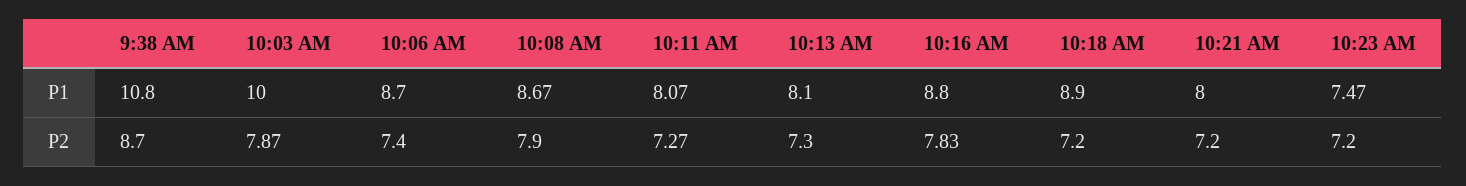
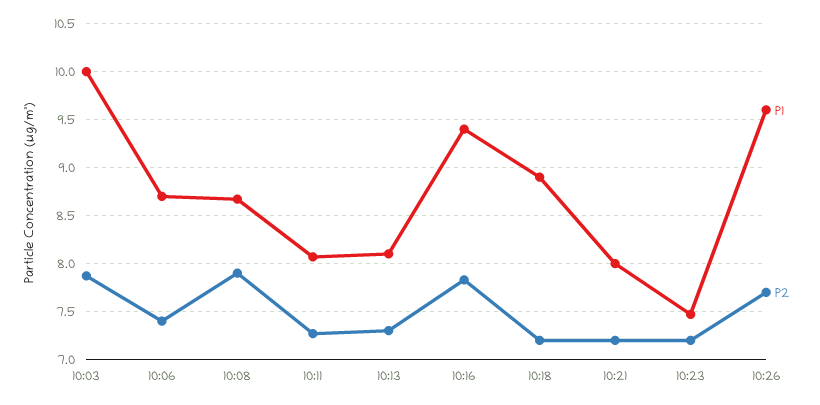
P1, 9:38 AM: 10.8 -> none
P1, 10:16 AM: 8.8 -> 9.4
P2, 9:38 AM: 8.7 -> none
P1, 10:26: none -> 9.6
P2, 10:26: none -> 7.7

